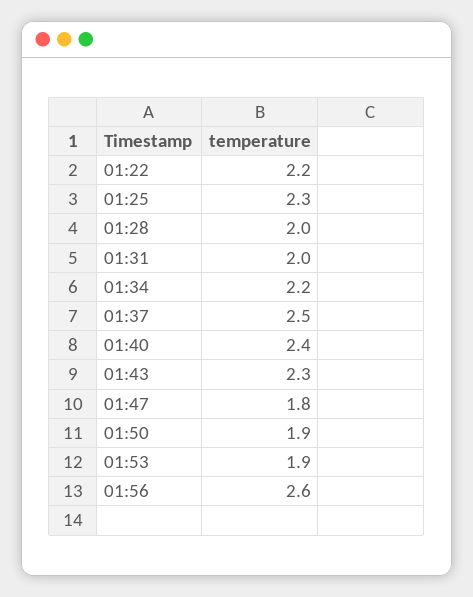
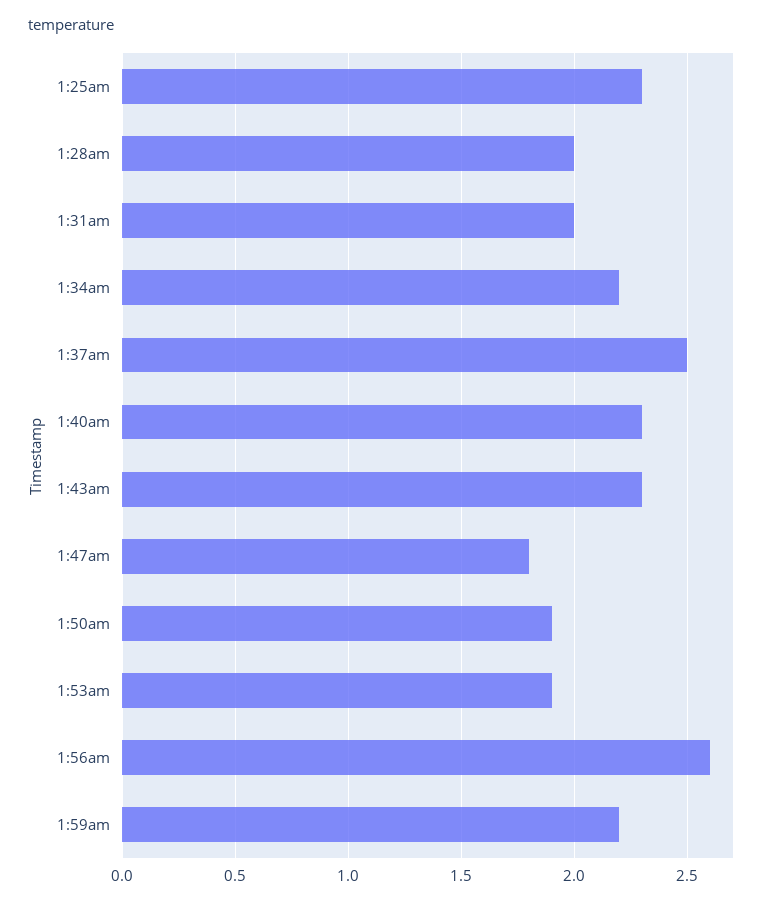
01:22: 2.2 -> none
01:40: 2.4 -> 2.3
1:59am: none -> 2.2

